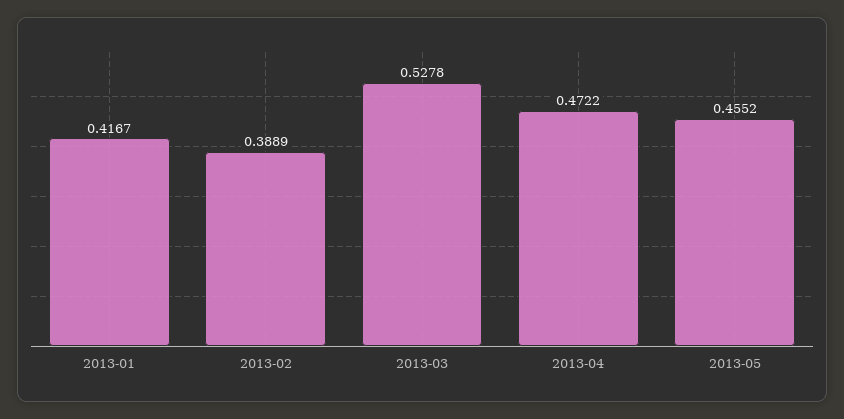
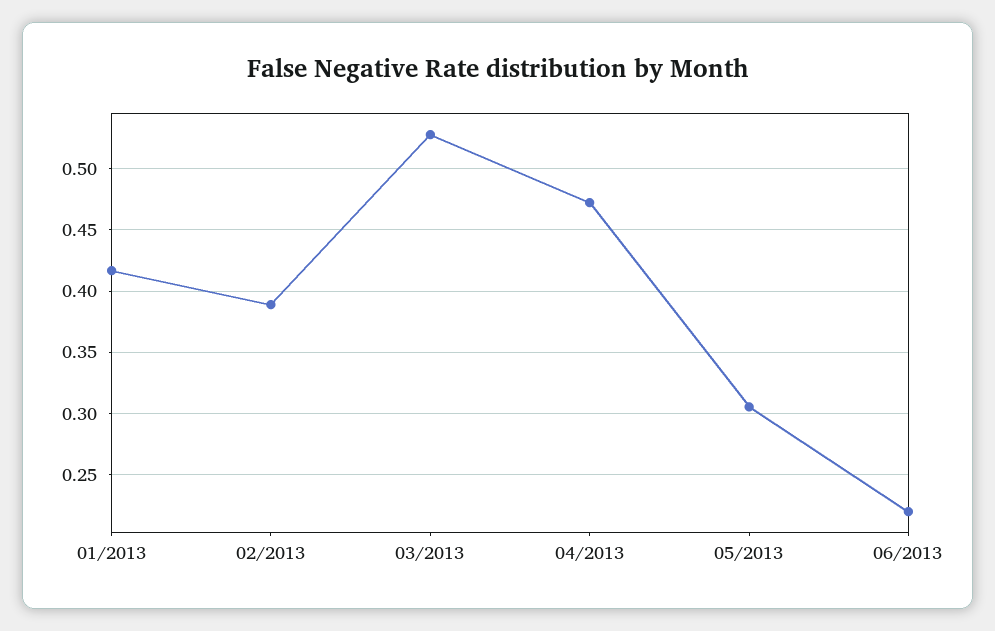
2013-05: 0.4552 -> 0.305
06/2013: none -> 0.22

